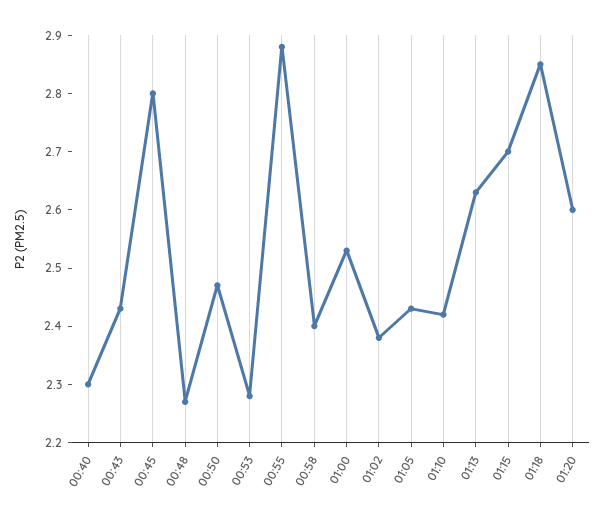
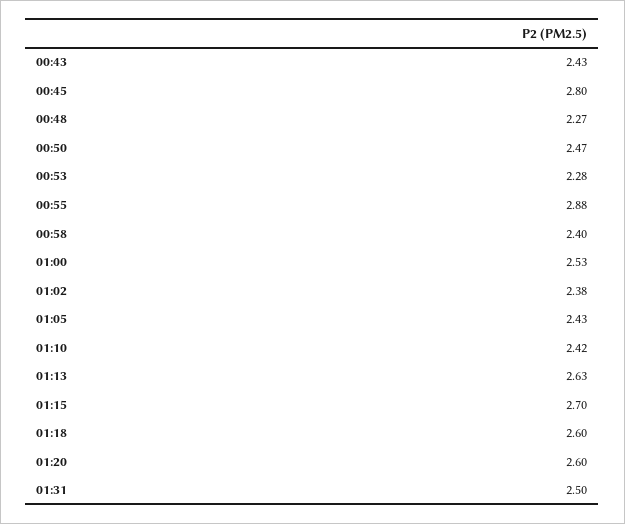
00:40: 2.3 -> none
01:18: 2.85 -> 2.6
01:31: none -> 2.5

